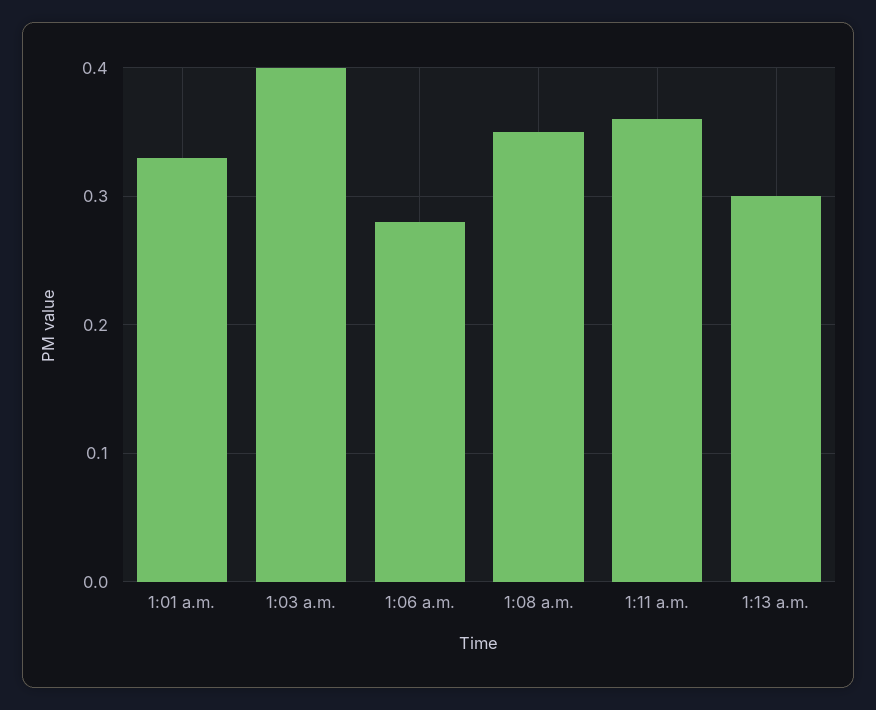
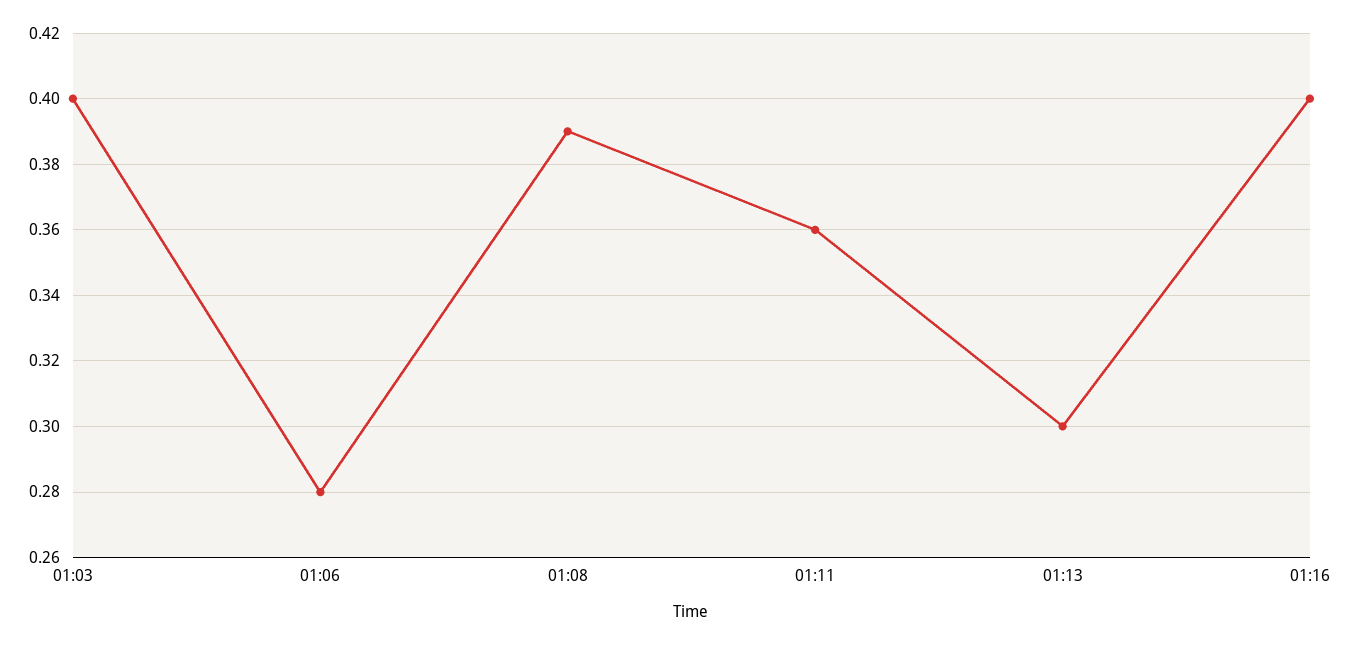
1:01 a.m.: 0.33 -> none
1:08 a.m.: 0.35 -> 0.39
01:16: none -> 0.4

